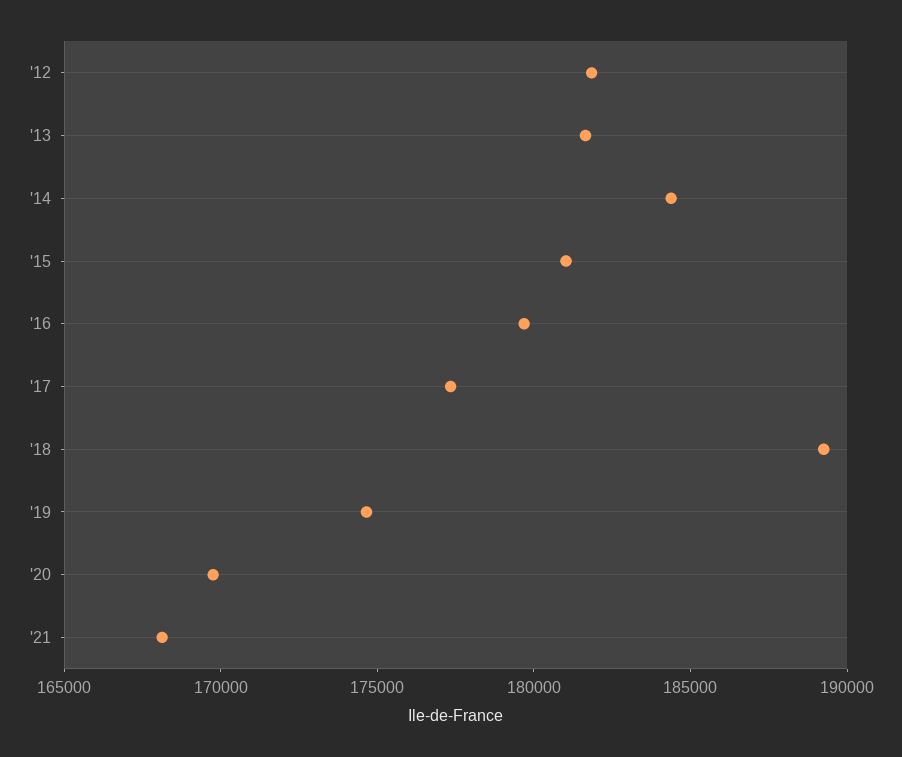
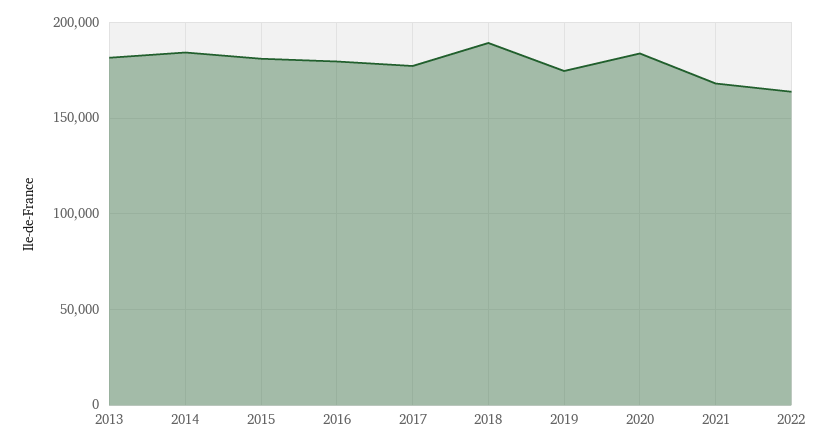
'12: 182000 -> none
'20: 170000 -> 185000
2022: none -> 165000

